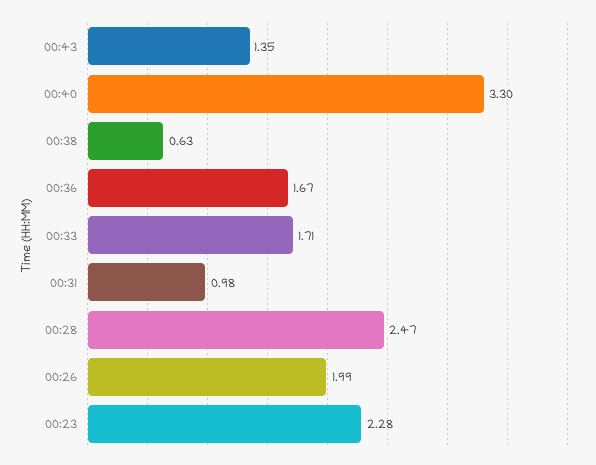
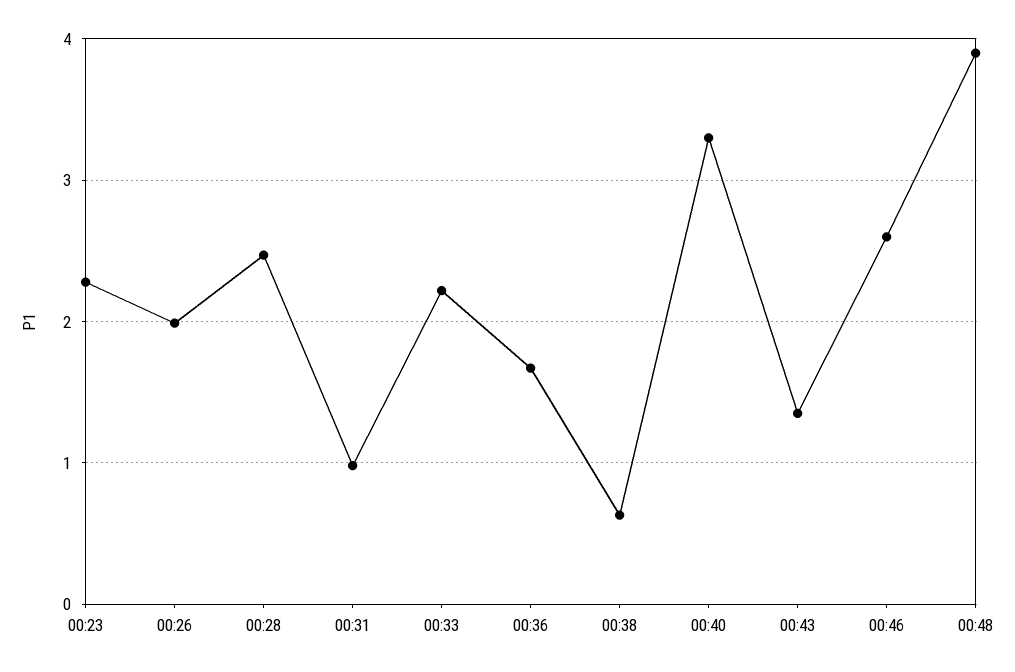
00:33: 1.71 -> 2.2
00:46: none -> 2.6
00:48: none -> 3.9

